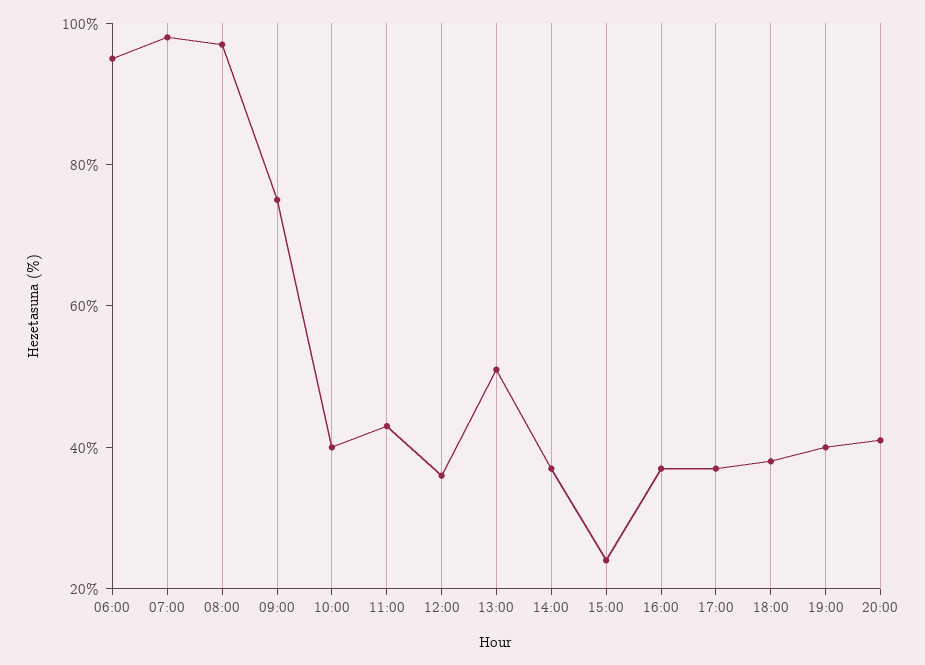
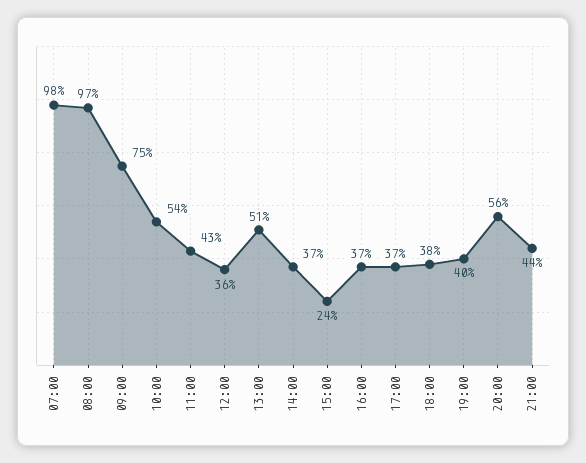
06:00: 95 -> none
10:00: 40 -> 54
20:00: 40 -> 56
21:00: none -> 44

